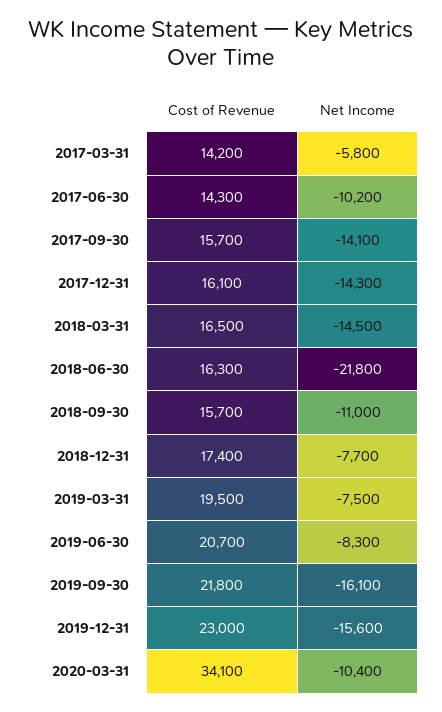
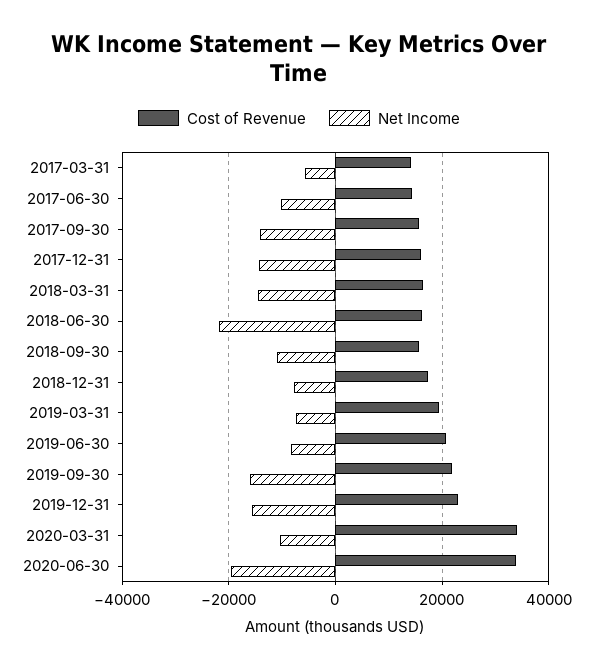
Cost of Revenue, 2020-06-30: none -> 34000
Net Income, 2020-06-30: none -> -20000

